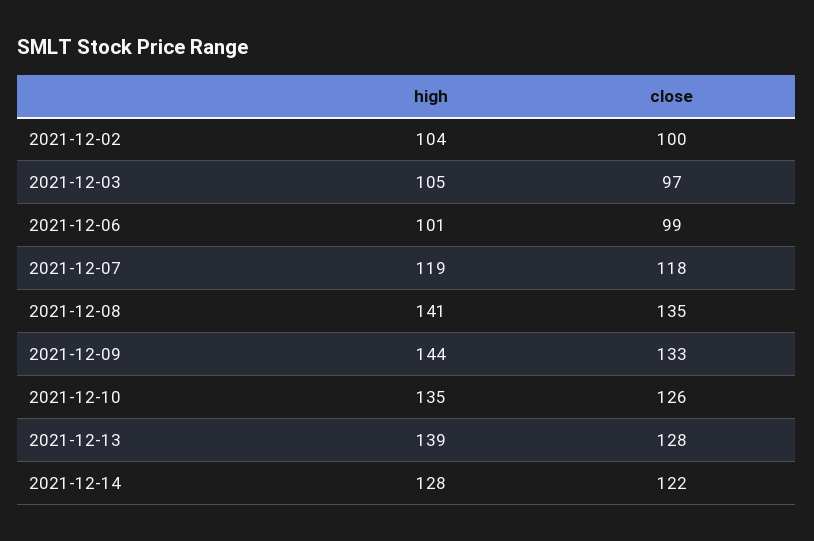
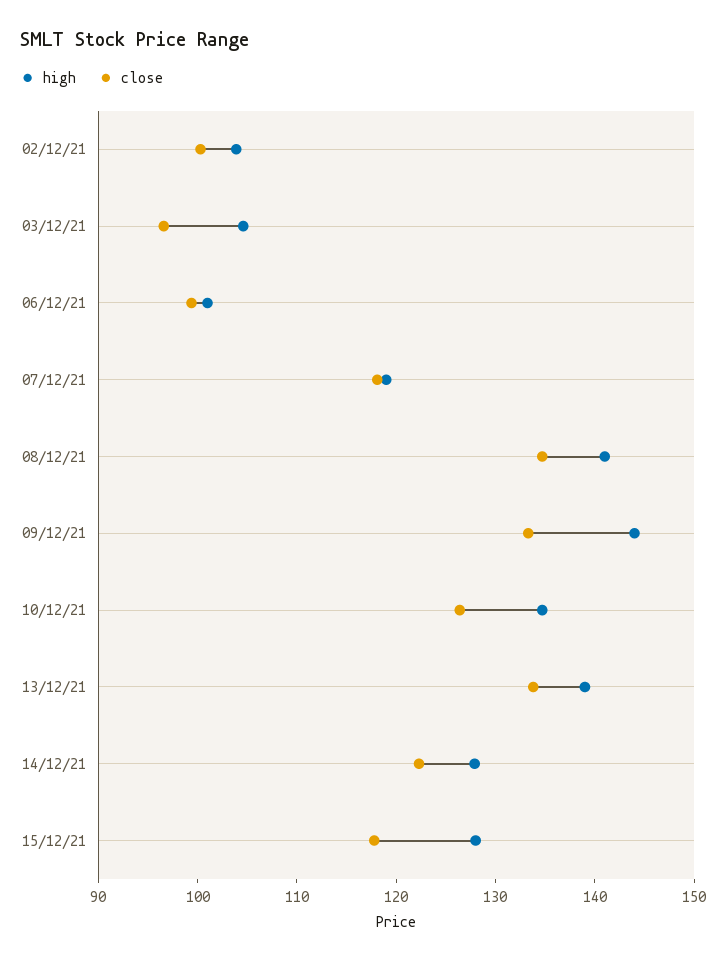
close, 2021-12-13: 128 -> 134
high, 15/12/21: none -> 128
close, 15/12/21: none -> 118

